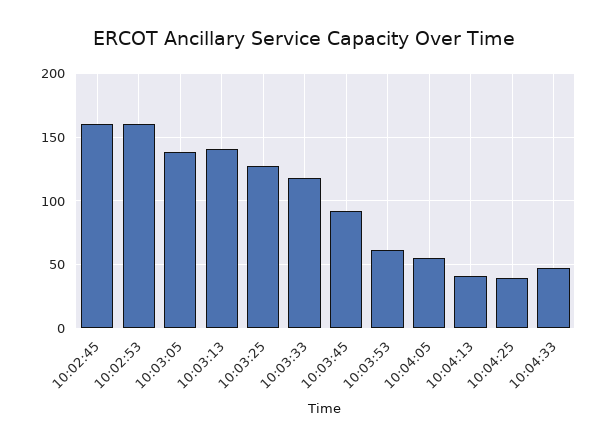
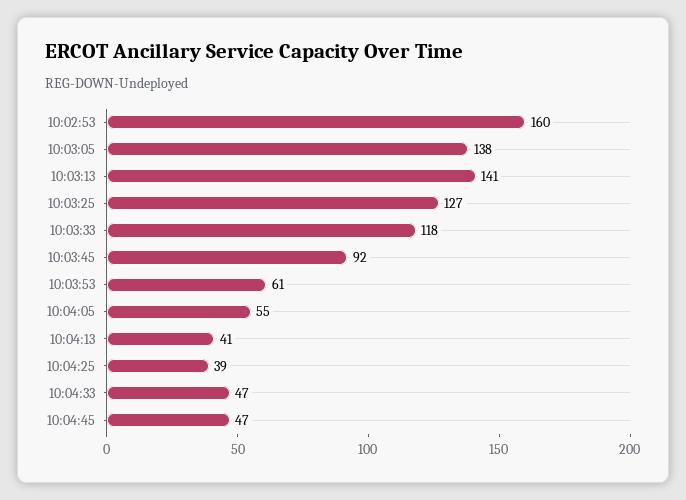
10:02:45: 160 -> none
10:04:45: none -> 47

